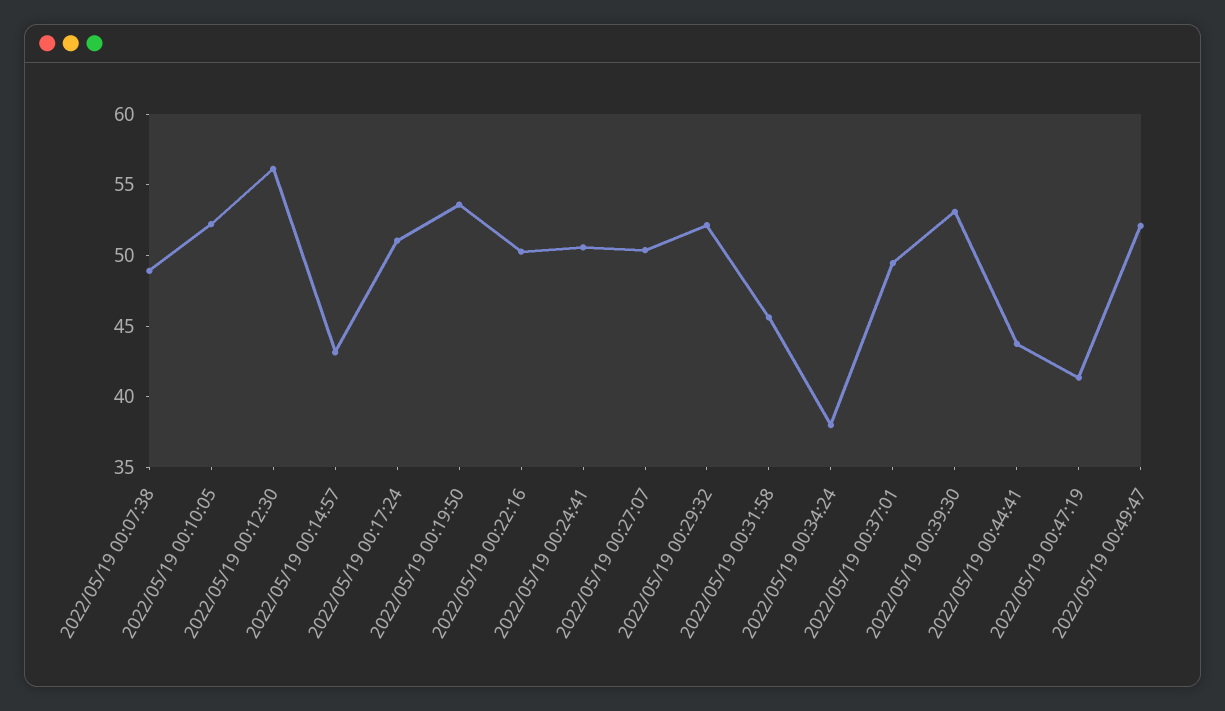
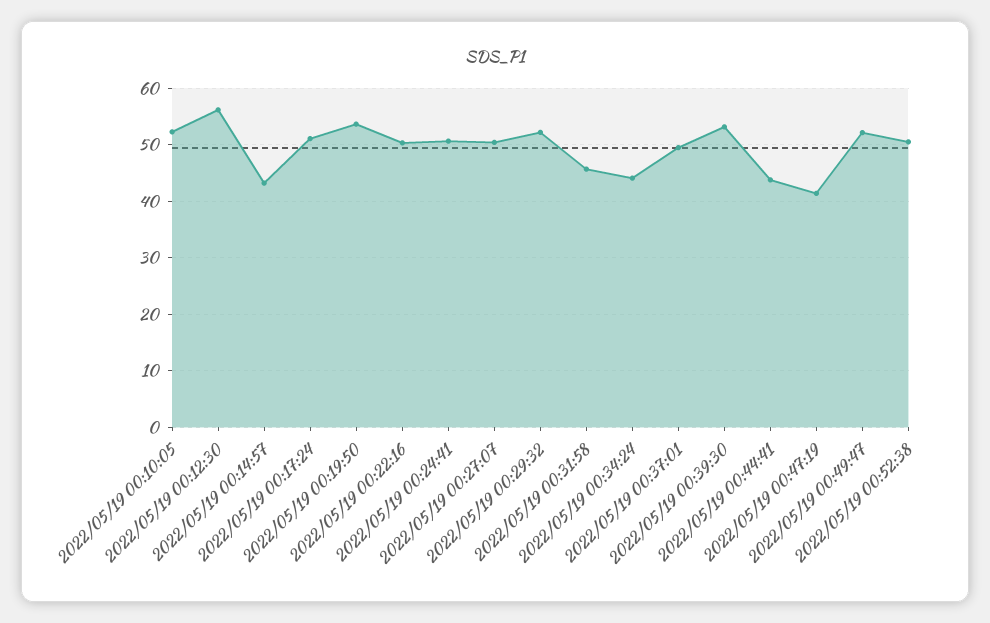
2022/05/19 00:07:38: 49 -> none
2022/05/19 00:34:24: 38 -> 44
2022/05/19 00:52:38: none -> 50

